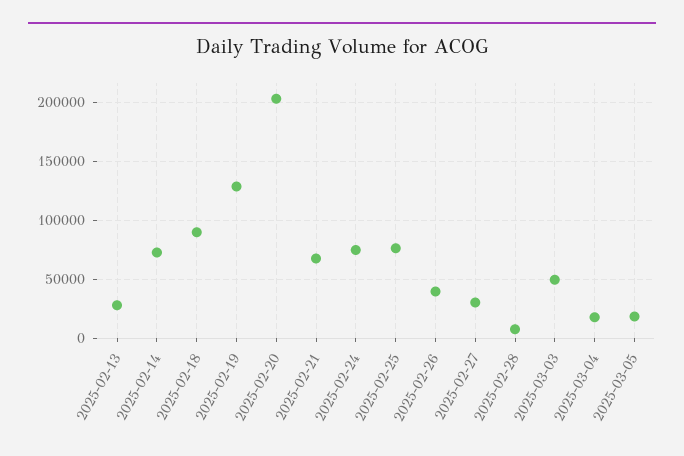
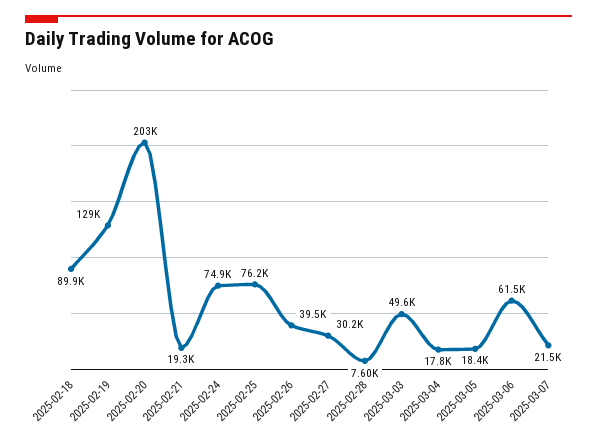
2025-02-13: 30000 -> none
2025-02-14: 70000 -> none
2025-02-21: 70000 -> 19300
2025-03-06: none -> 61500
2025-03-07: none -> 21500

